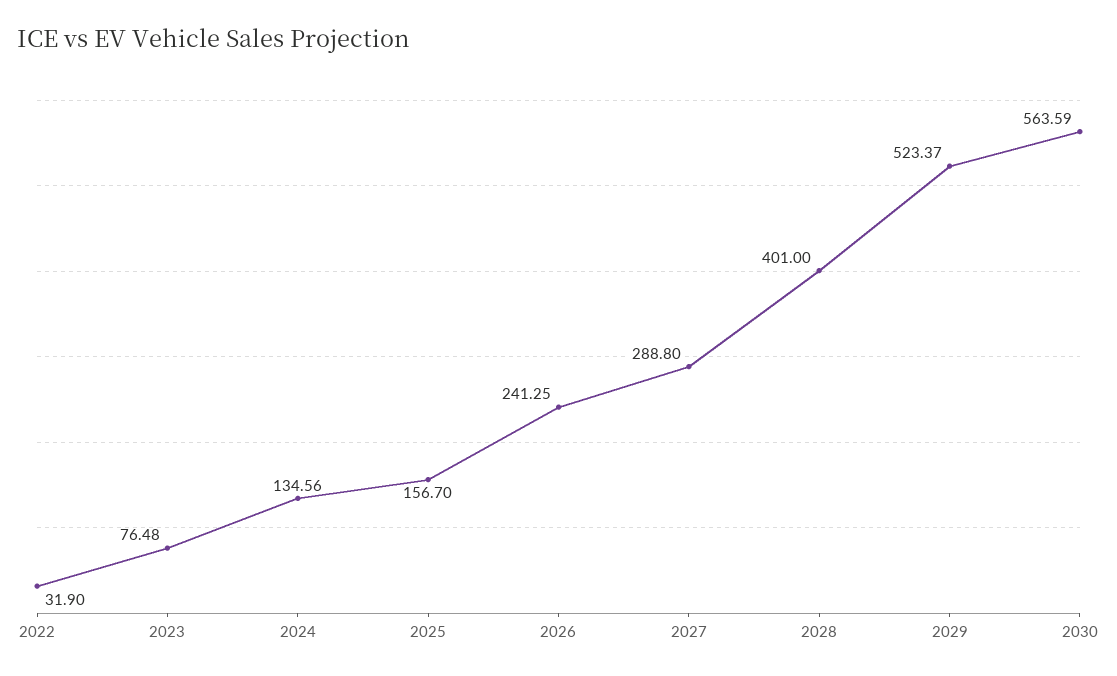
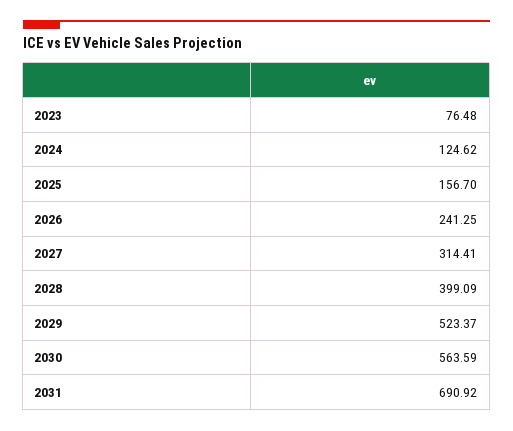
2022: 31.9 -> none
2024: 134.56 -> 124.62
2027: 288.8 -> 314.41
2028: 401 -> 399.09
2031: none -> 690.92

